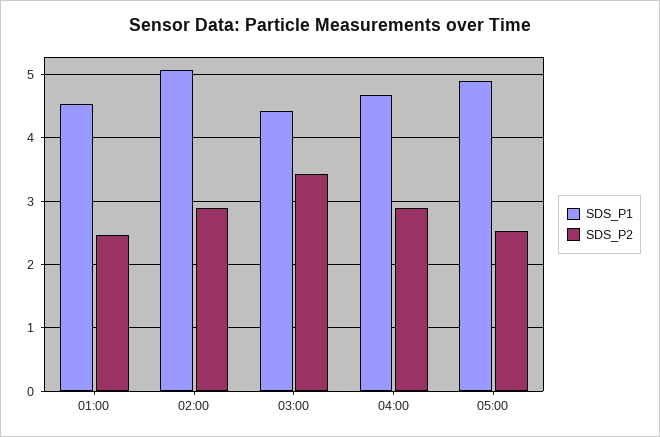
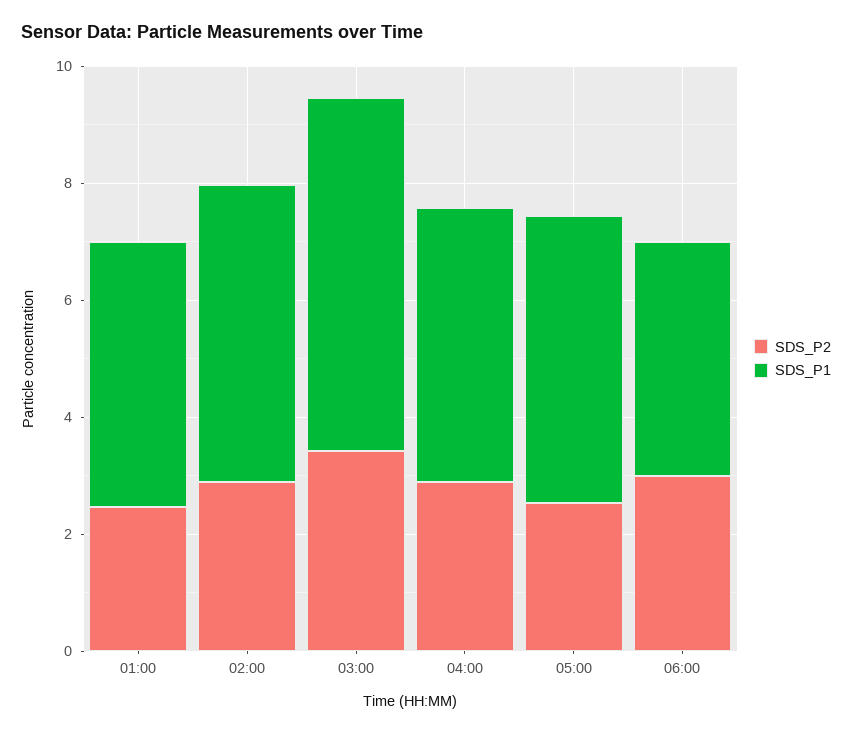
SDS_P1, 03:00: 4.4 -> 6
SDS_P2, 06:00: none -> 3
SDS_P1, 06:00: none -> 4

